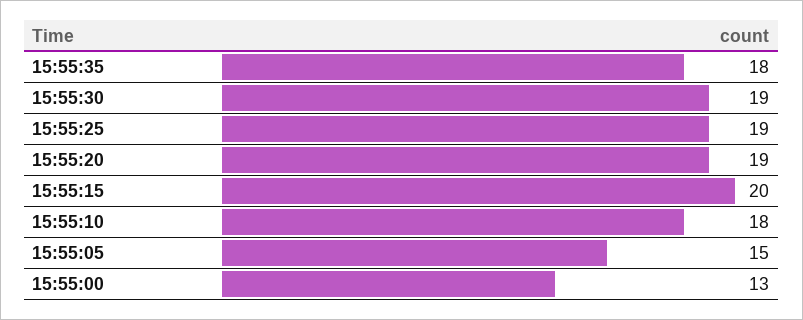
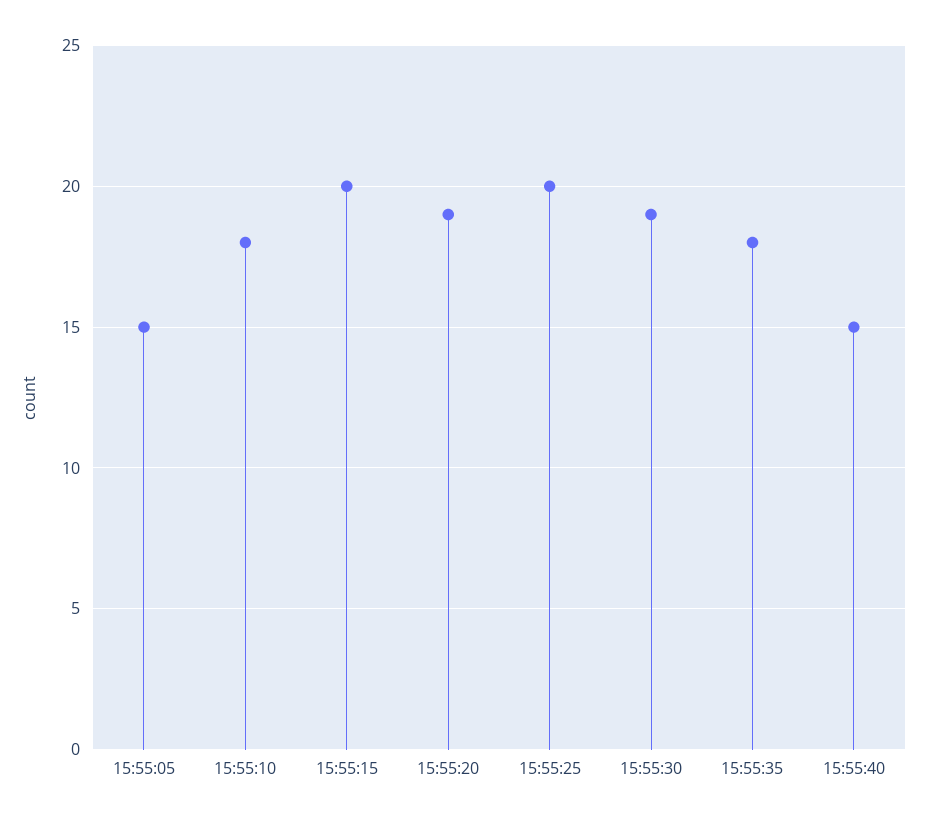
15:55:25: 19 -> 20
15:55:00: 13 -> none
15:55:40: none -> 15

